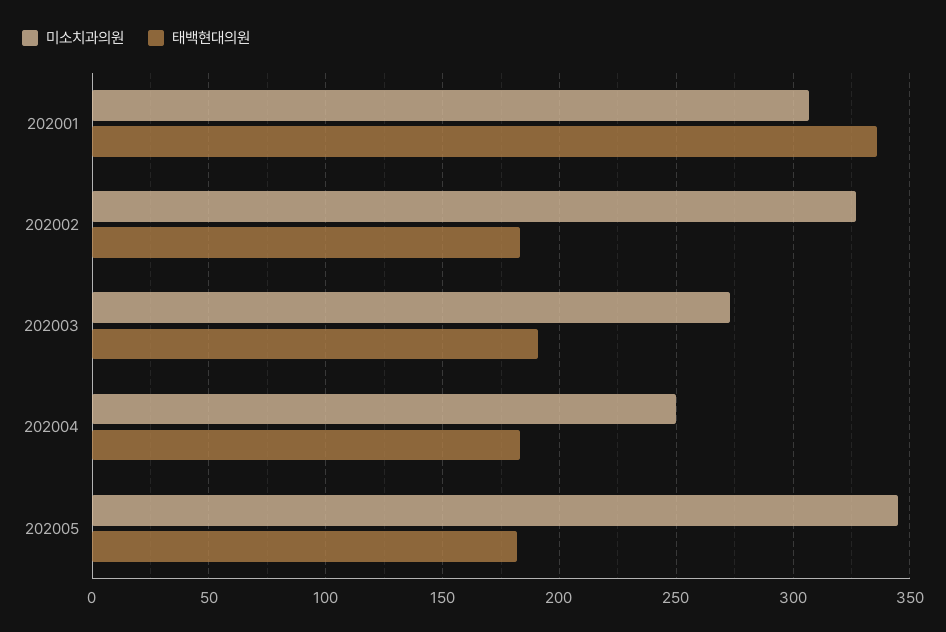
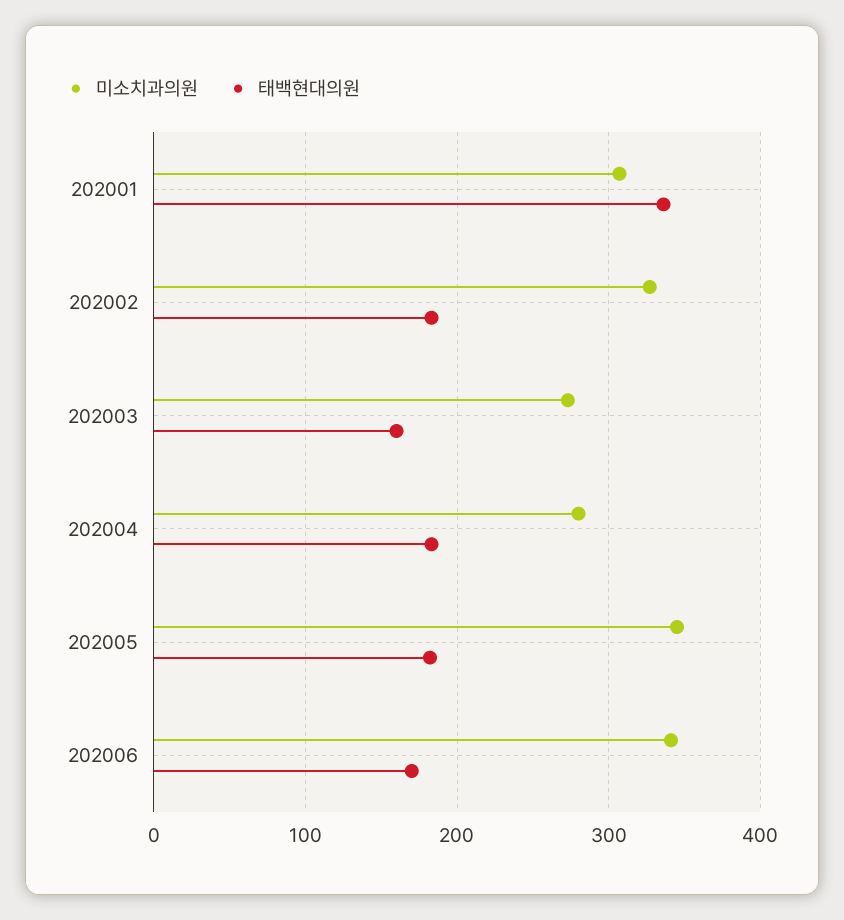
태백현대의원, 202003: 190 -> 160
미소치과의원, 202004: 250 -> 280
미소치과의원, 202006: none -> 340
태백현대의원, 202006: none -> 170

